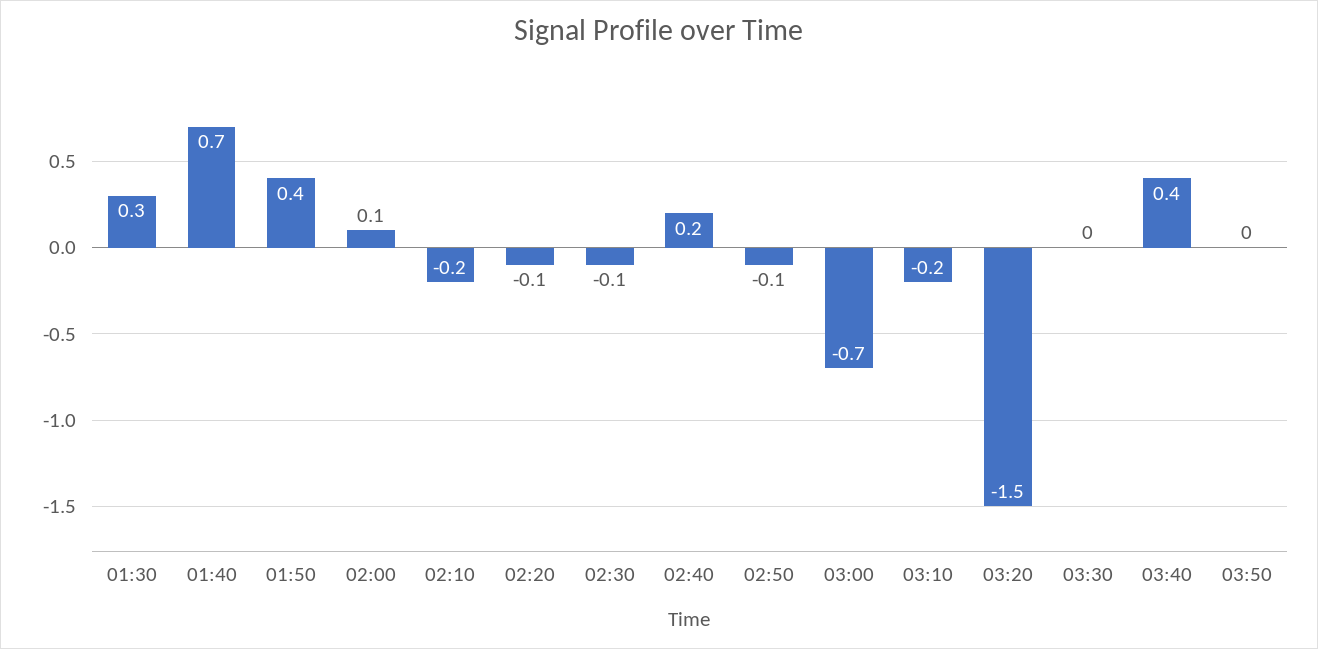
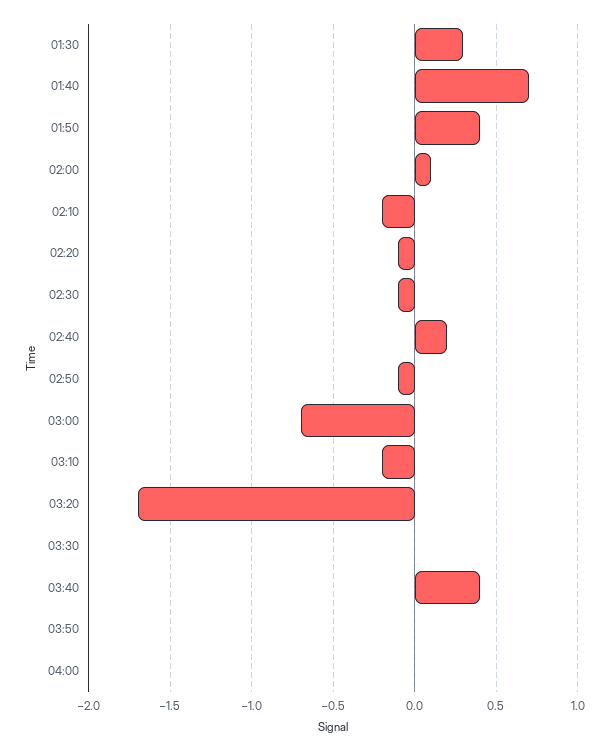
03:20: -1.5 -> -1.7
04:00: none -> 0

